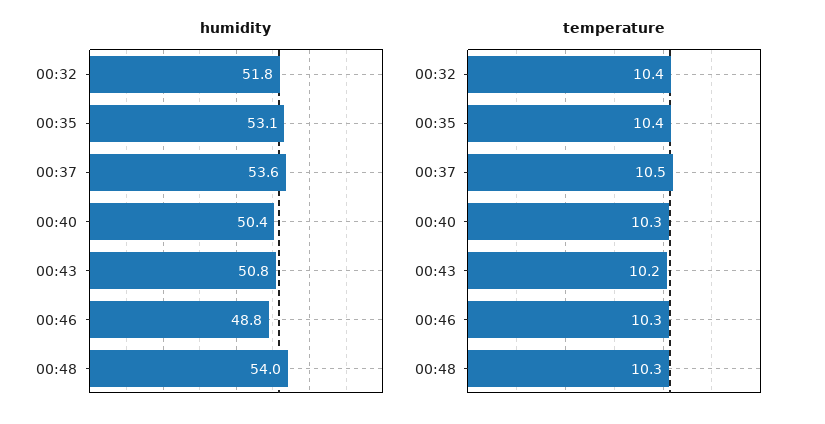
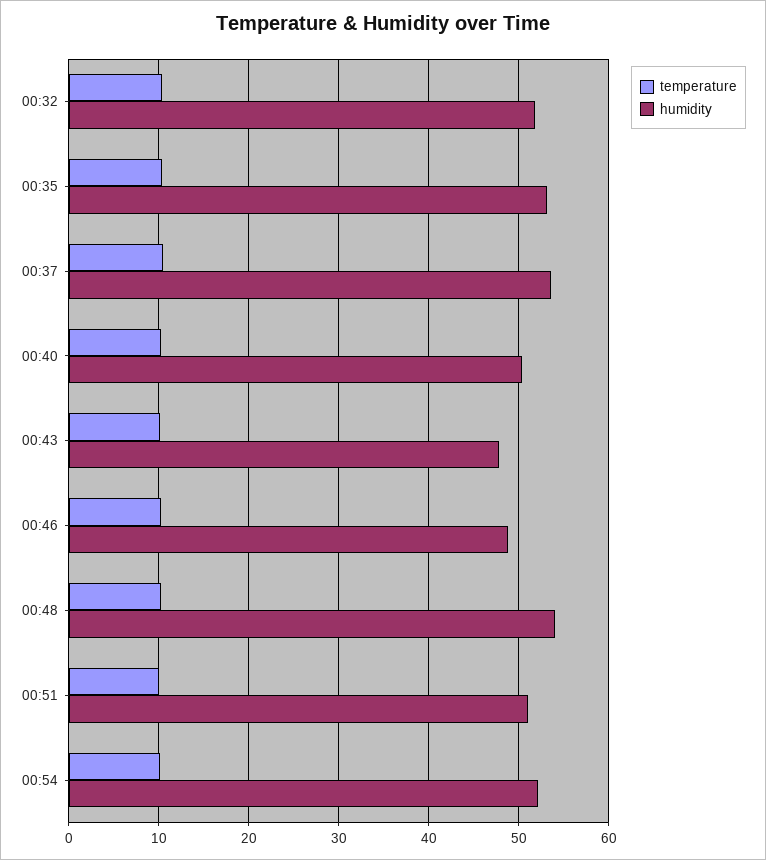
humidity, 00:43: 50.8 -> 48
temperature, 00:51: none -> 10
humidity, 00:51: none -> 51
temperature, 00:54: none -> 10
humidity, 00:54: none -> 52

